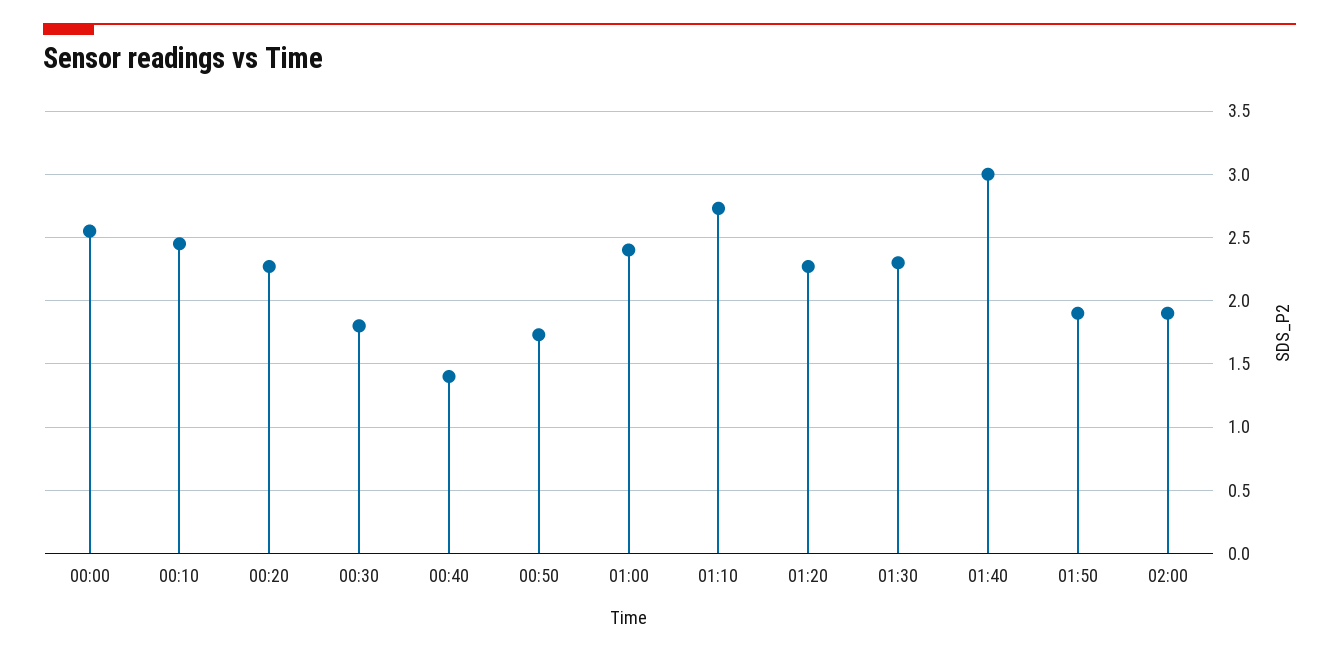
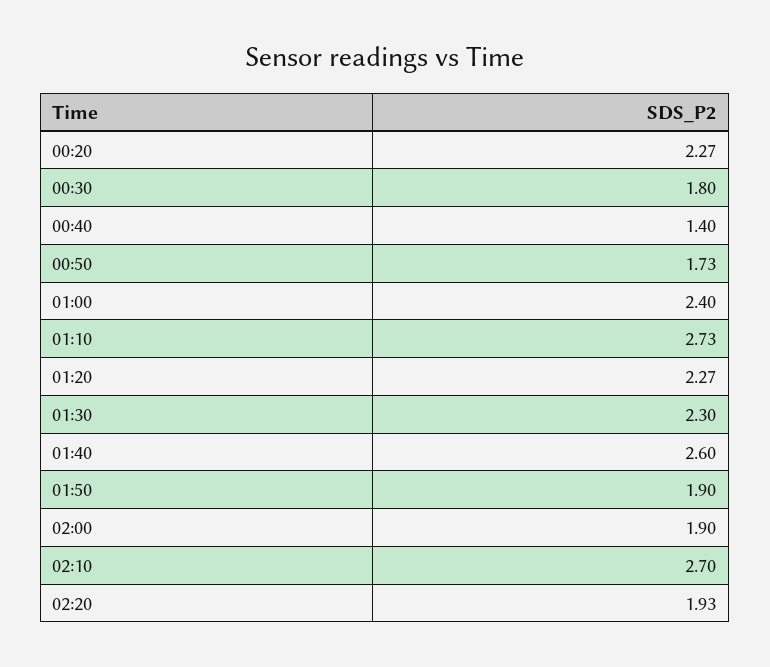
00:00: 2.55 -> none
00:10: 2.45 -> none
01:40: 3 -> 2.6
02:10: none -> 2.7
02:20: none -> 1.93

